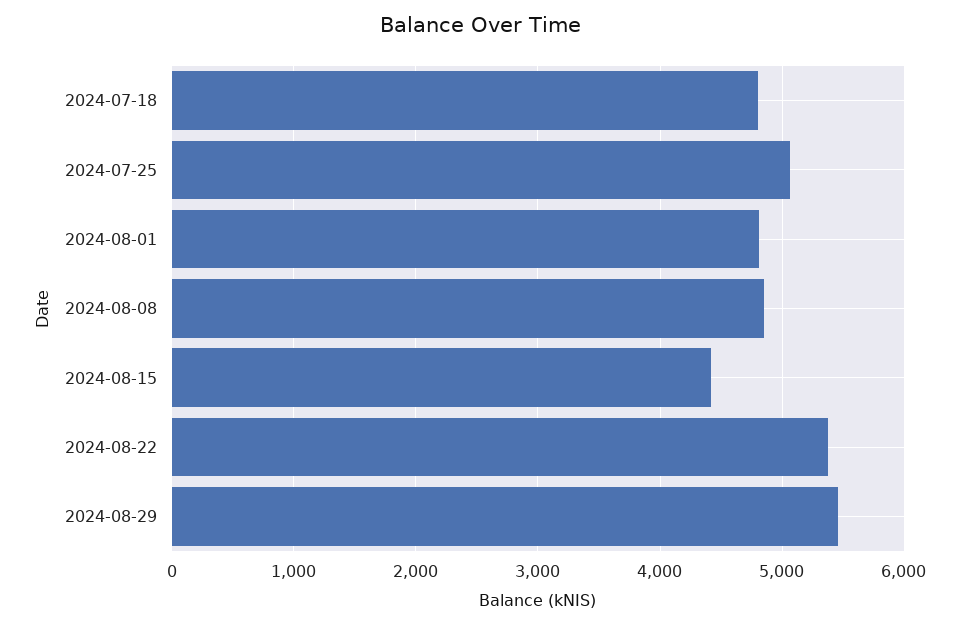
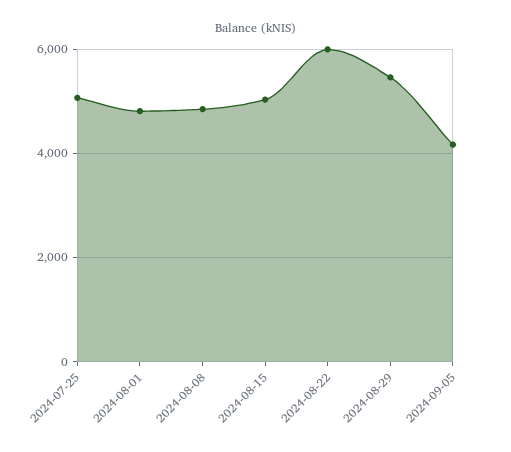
2024-07-18: 4800 -> none
2024-08-15: 4400 -> 5000
2024-08-22: 5400 -> 6000
2024-09-05: none -> 4200

